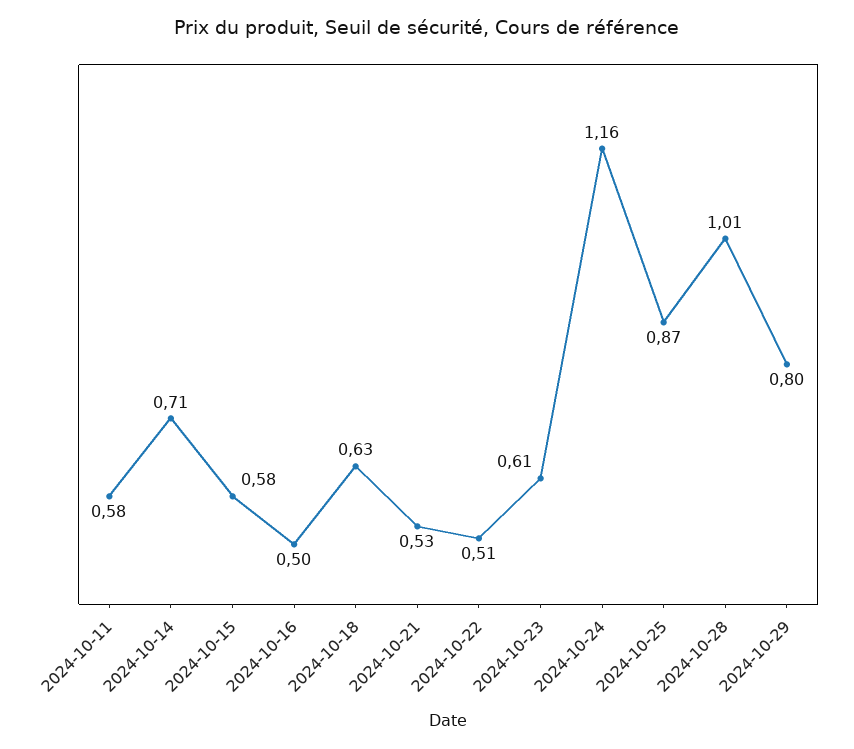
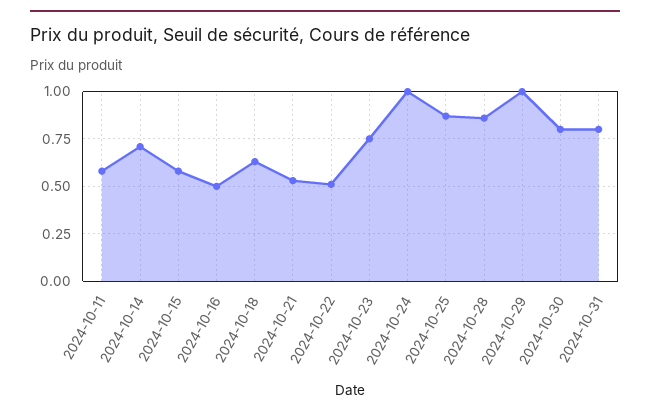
2024-10-23: 0.61 -> 0.75
2024-10-24: 1.16 -> 1
2024-10-28: 1.01 -> 0.85
2024-10-29: 0.8 -> 1
2024-10-30: none -> 0.8
2024-10-31: none -> 0.8

